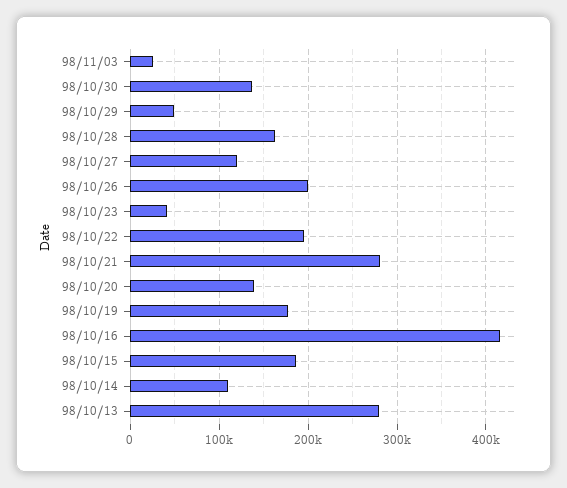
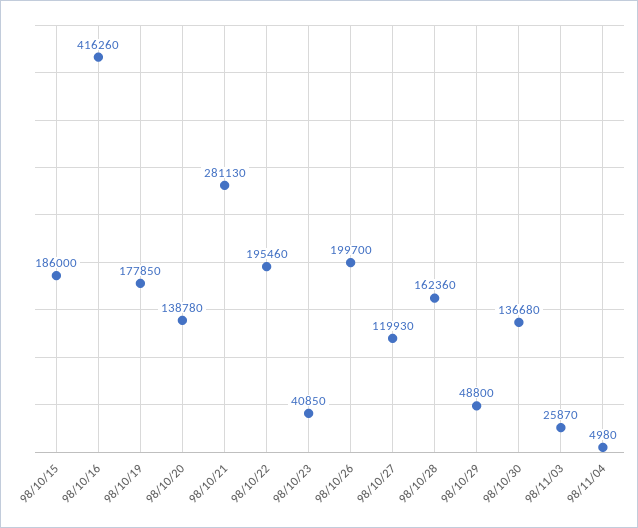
98/10/14: 110000 -> none
98/10/13: 280000 -> none
98/11/04: none -> 4980

